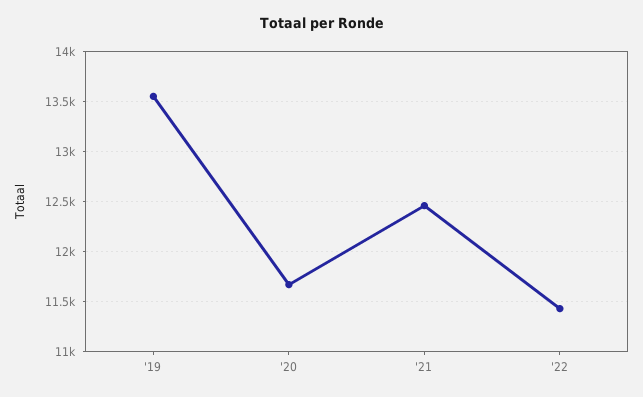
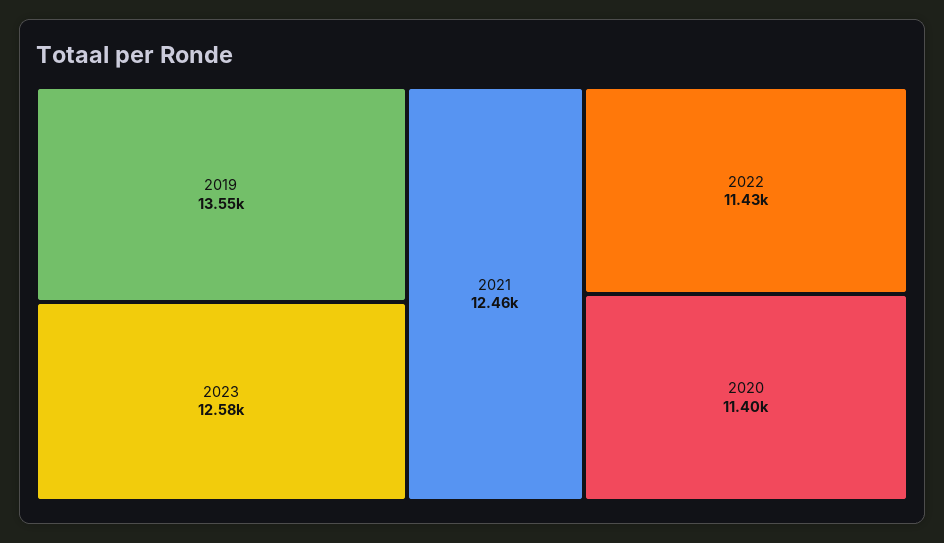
'20: 11700 -> 11400
2023: none -> 12580

